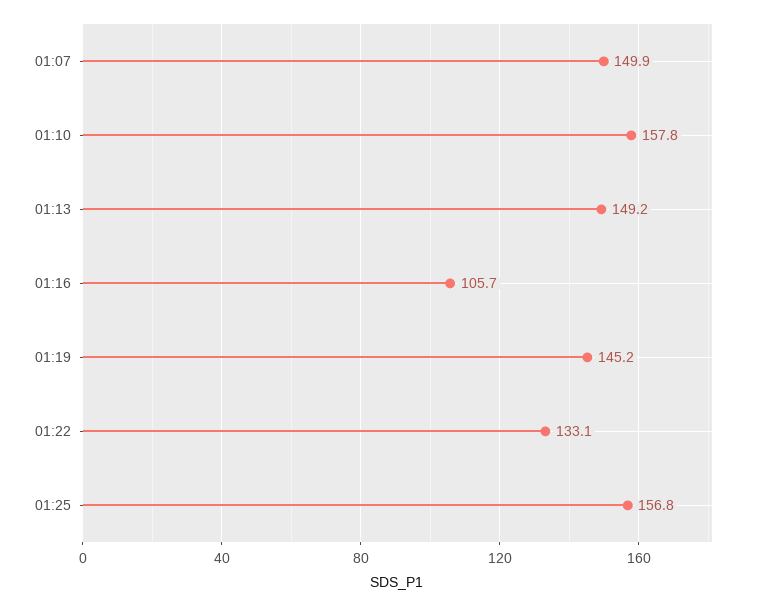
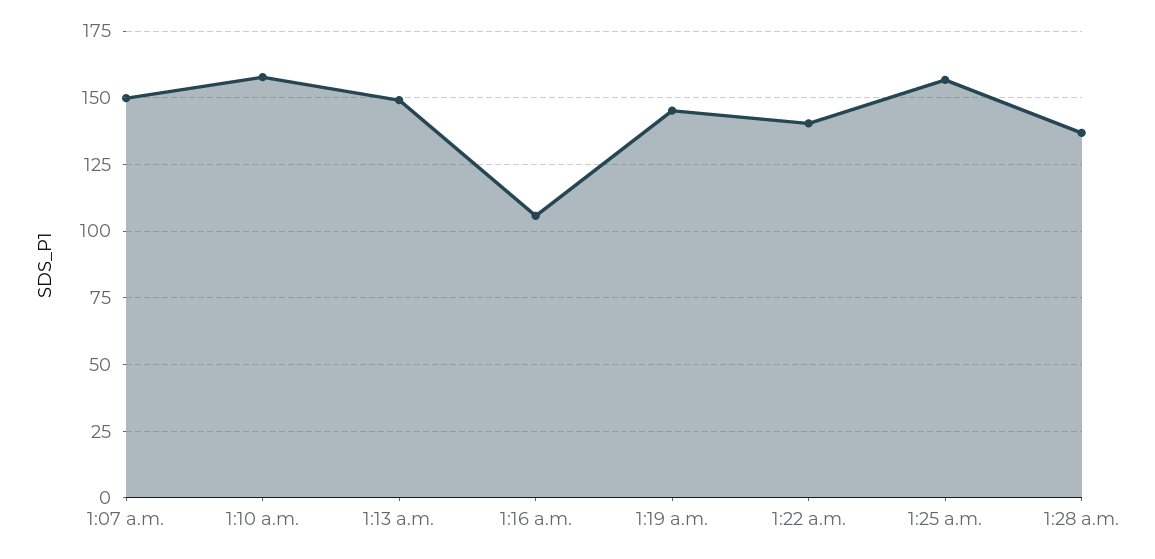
01:22: 133.1 -> 140
1:28 a.m.: none -> 137.5

